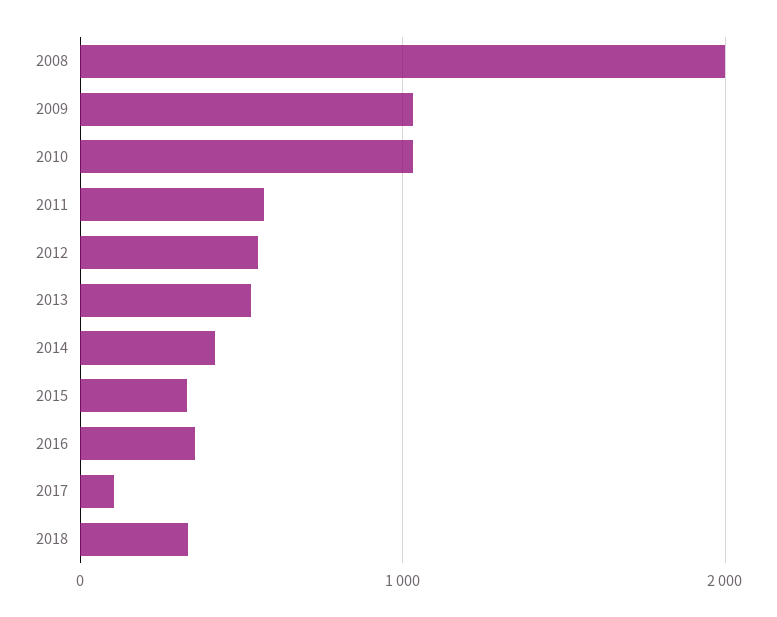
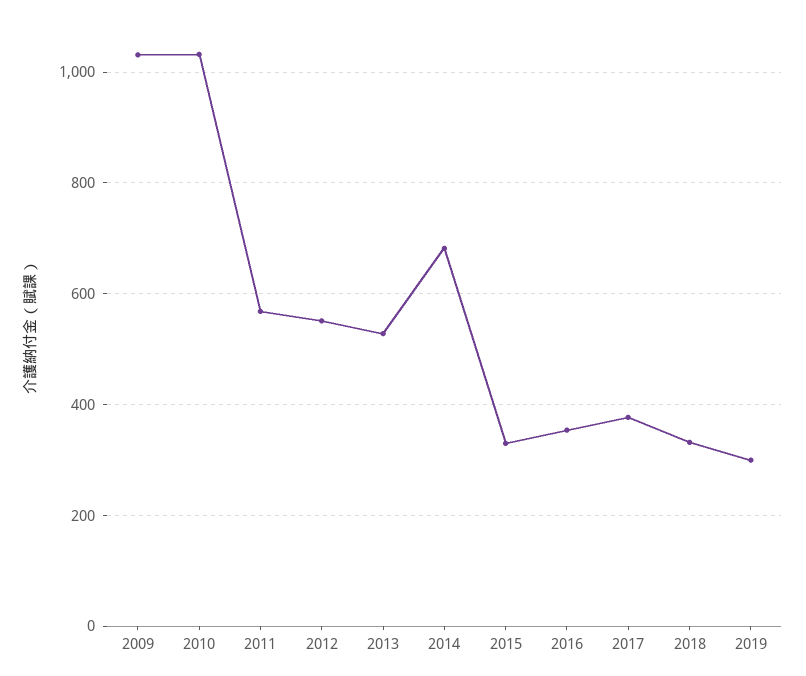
2008: 2000 -> none
2014: 400 -> 680
2017: 100 -> 380
2019: none -> 300

